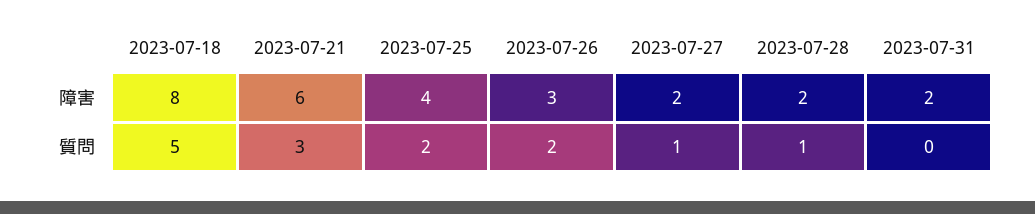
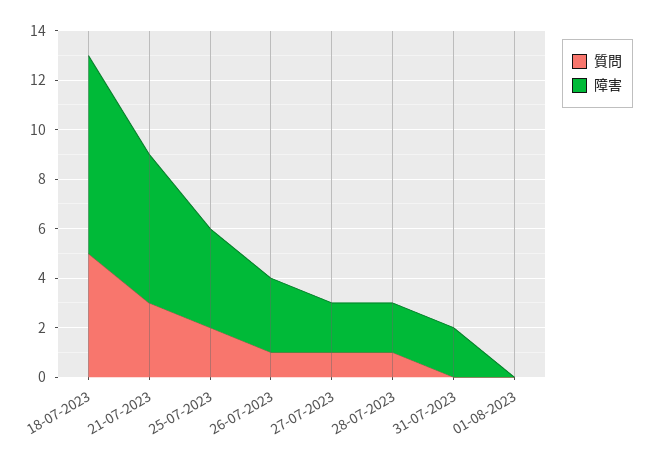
質問, 2023-07-26: 2 -> 1
質問, 01-08-2023: none -> 0
障害, 01-08-2023: none -> 0

